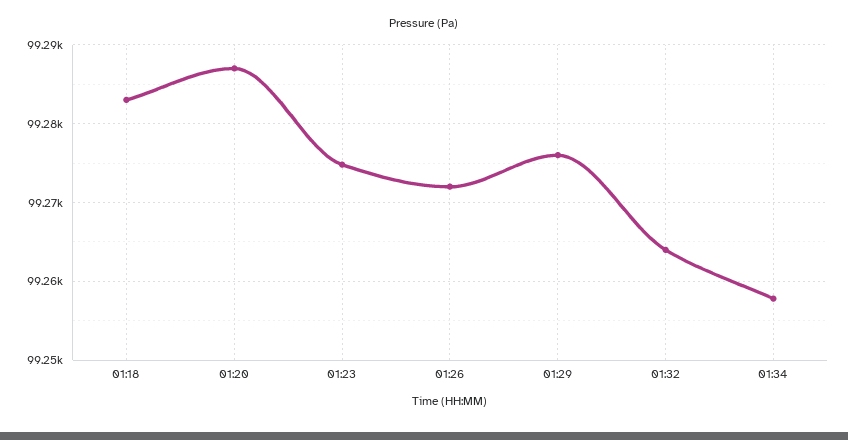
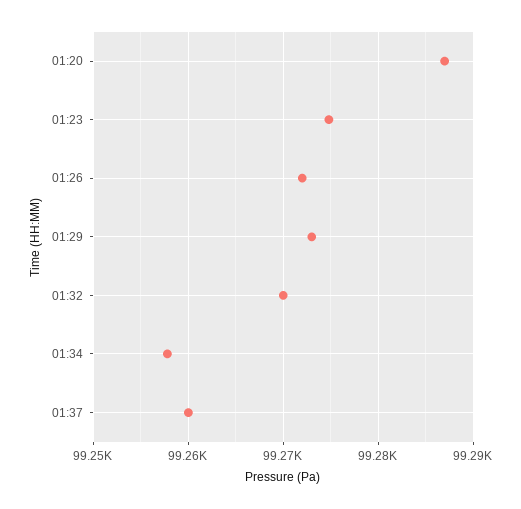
01:18: 99283 -> none
01:29: 99276 -> 99273
01:32: 99264 -> 99270
01:37: none -> 99260

